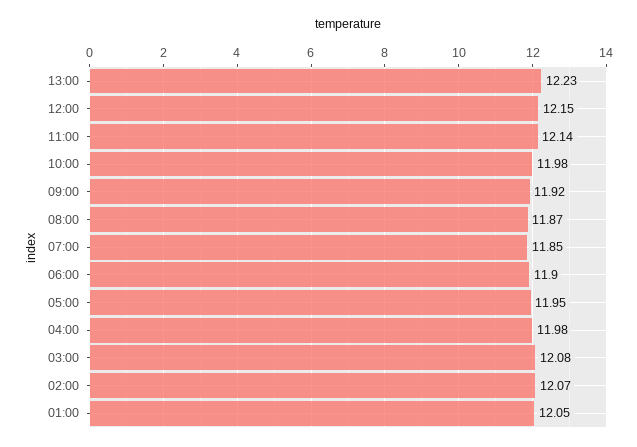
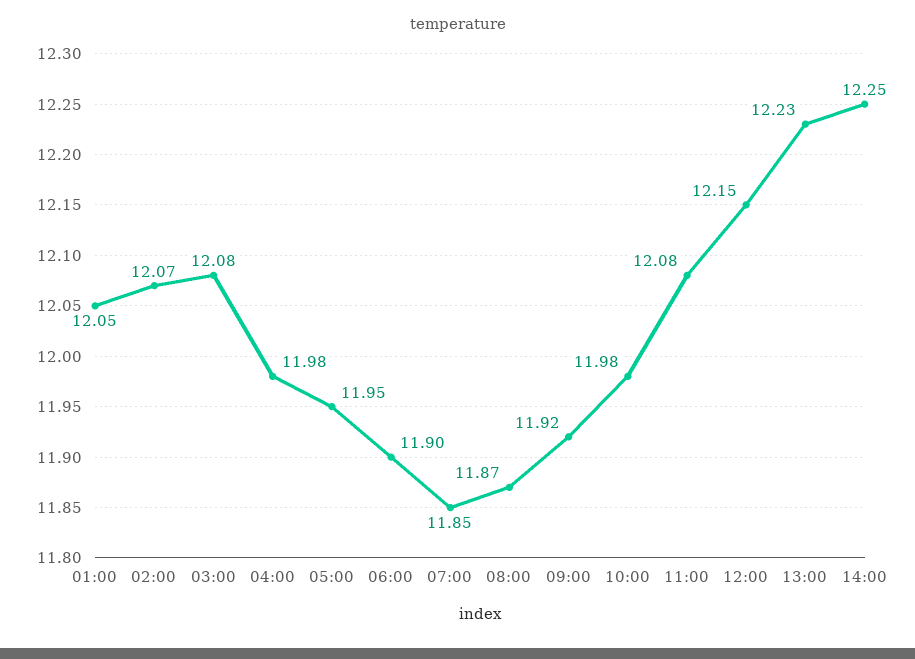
11:00: 12.14 -> 12.08
14:00: none -> 12.25

